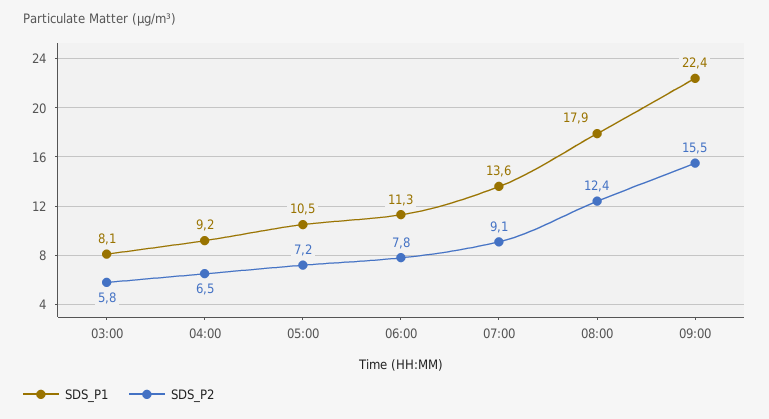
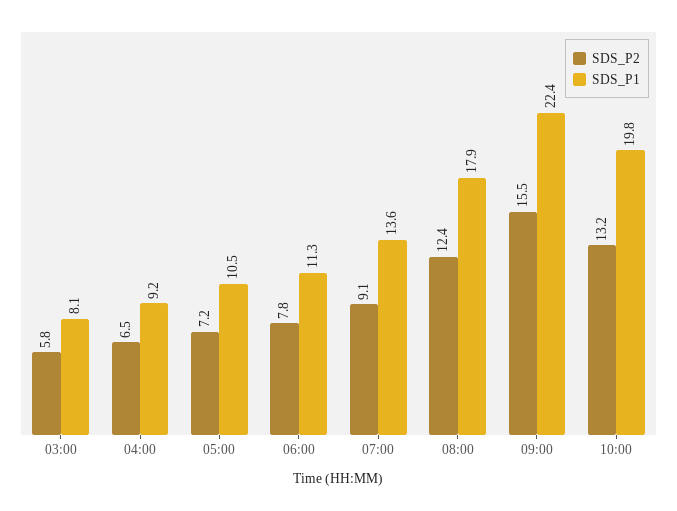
SDS_P2, 10:00: none -> 13.2
SDS_P1, 10:00: none -> 19.8

